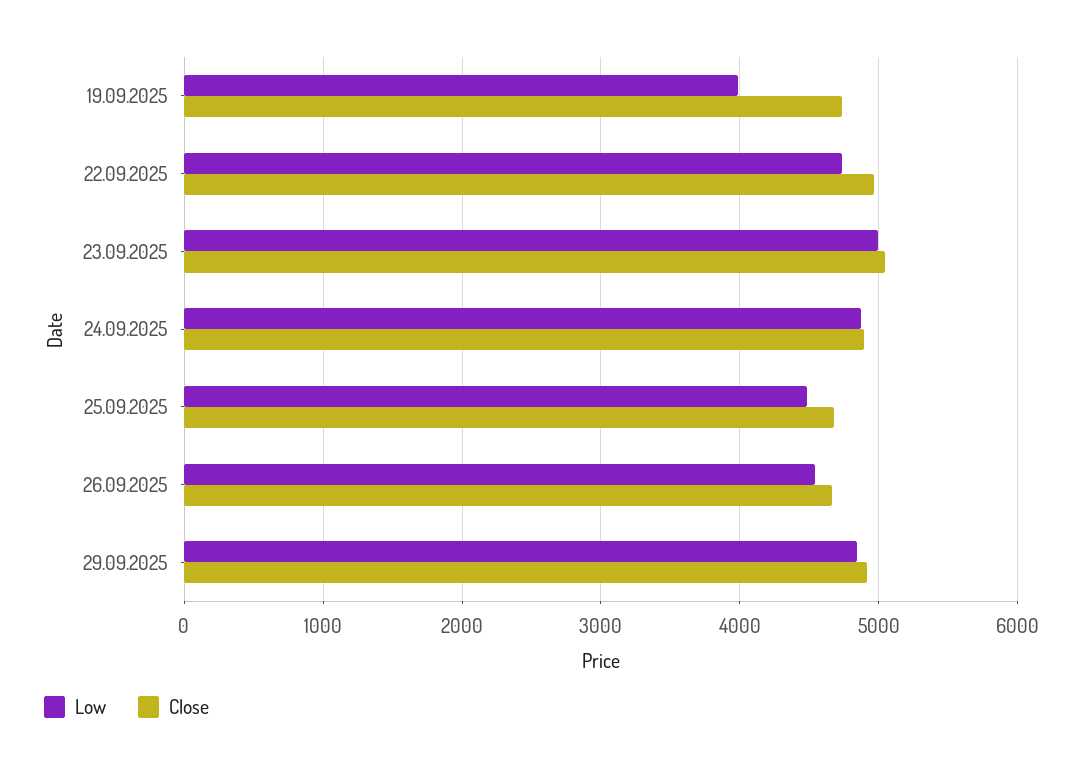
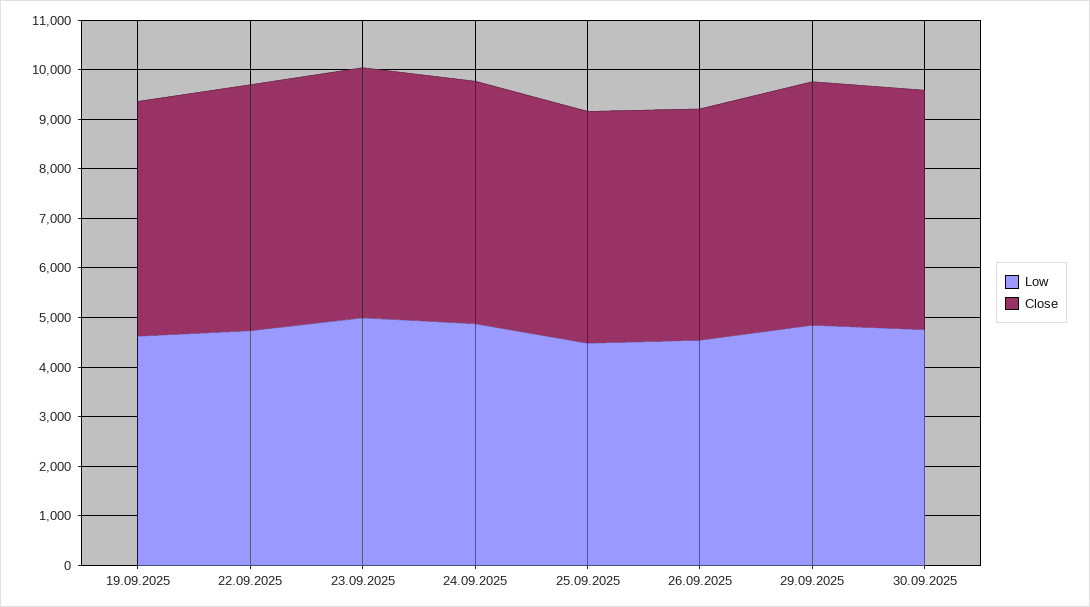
Low, 19.09.2025: 4000 -> 4600
Low, 30.09.2025: none -> 4800
Close, 30.09.2025: none -> 4800

